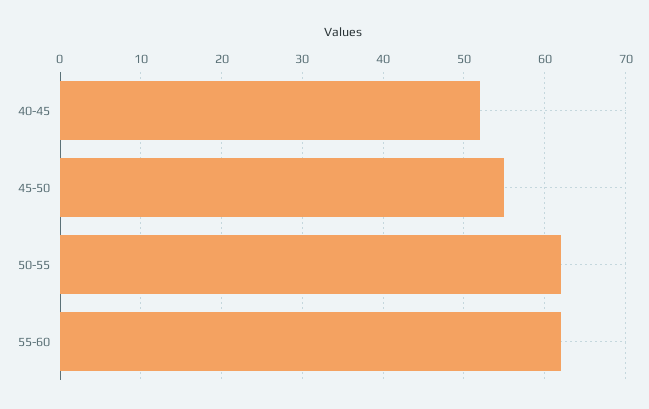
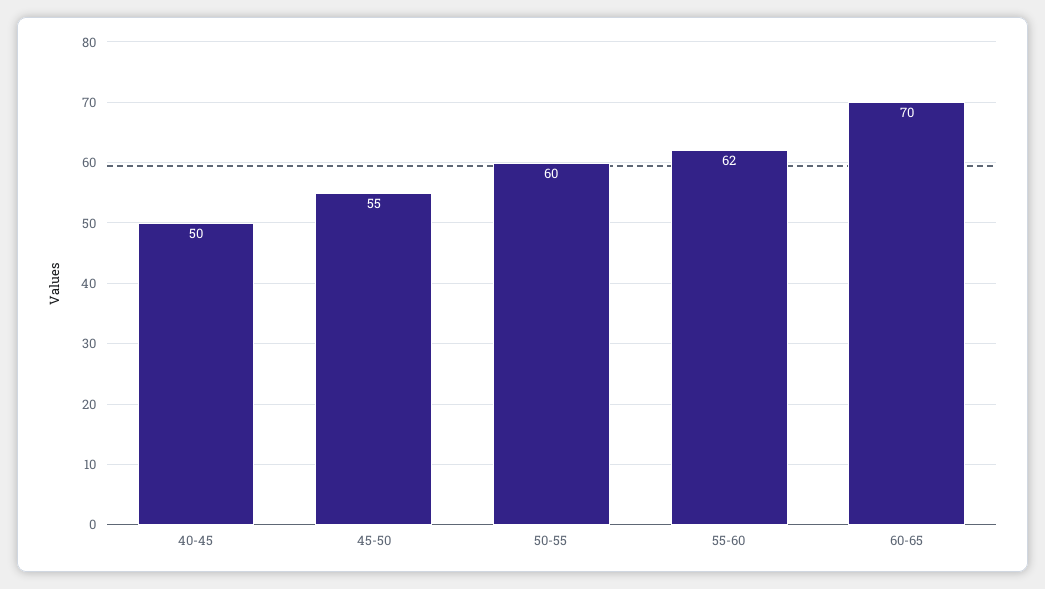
40-45: 52 -> 50
50-55: 62 -> 60
60-65: none -> 70

